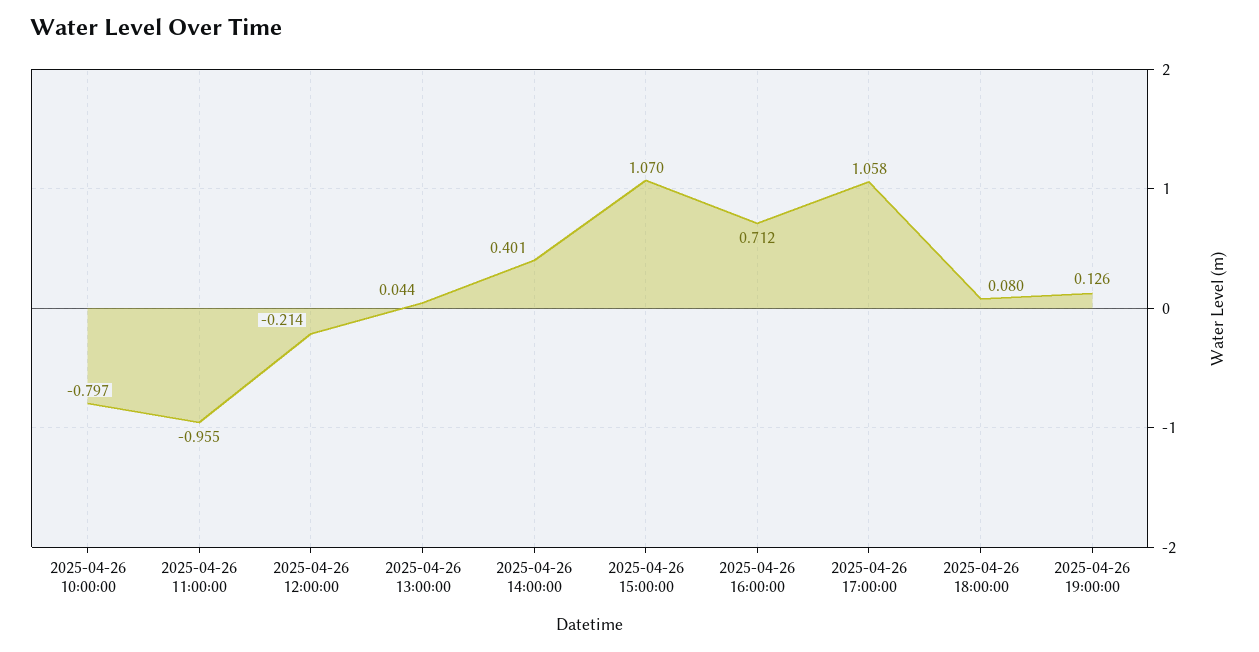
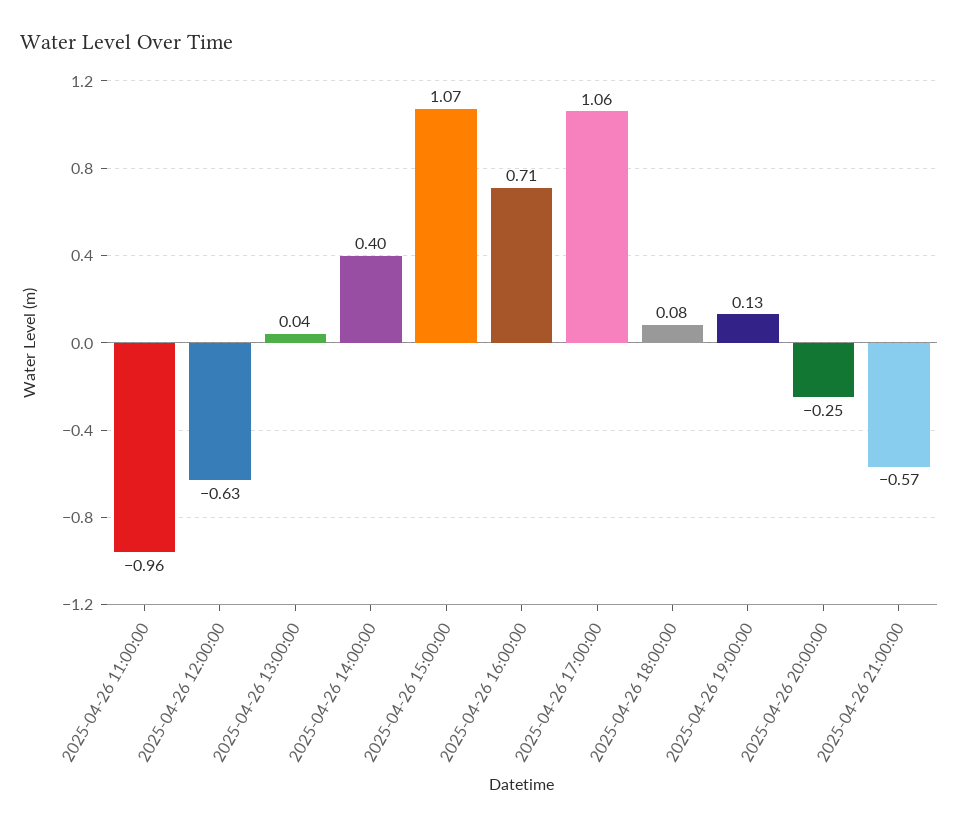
2025-04-26 10:00:00: -0.797 -> none
2025-04-26 12:00:00: -0.214 -> -0.63
2025-04-26 20:00:00: none -> -0.25
2025-04-26 21:00:00: none -> -0.57

